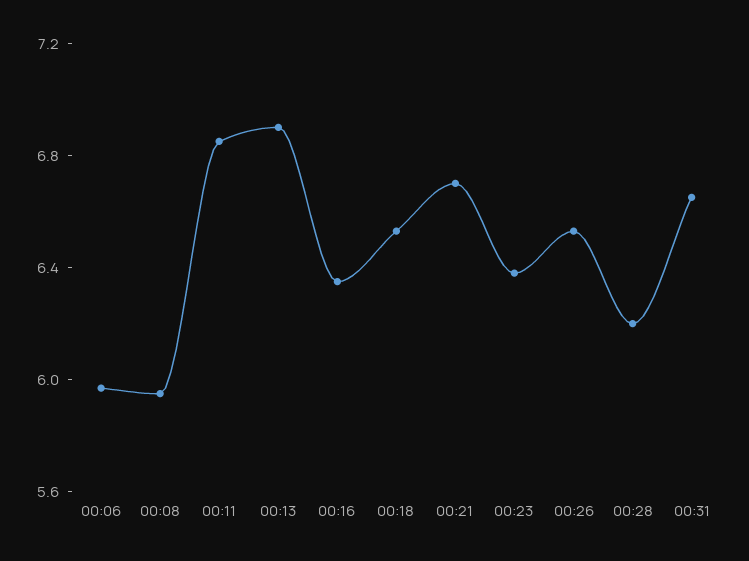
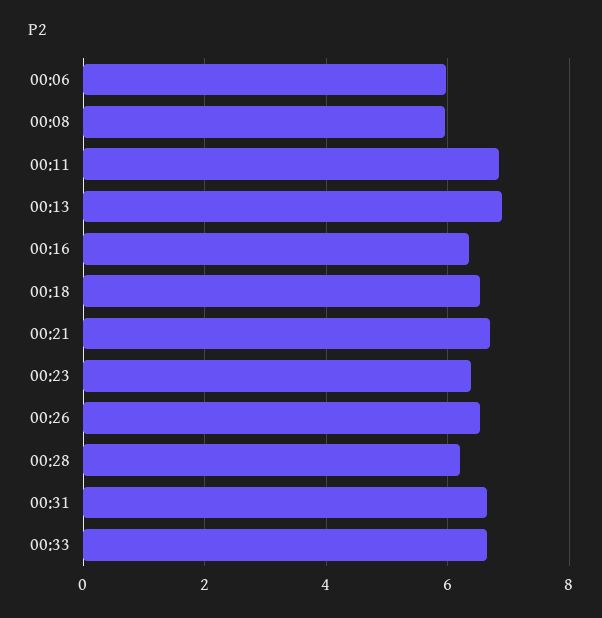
00:33: none -> 6.6

